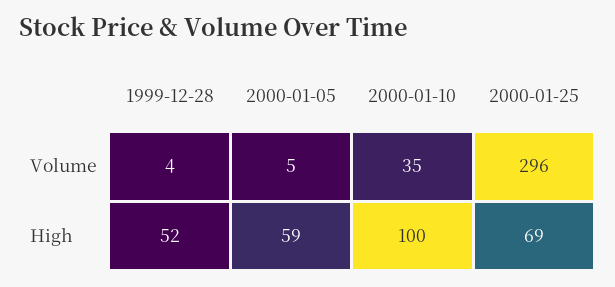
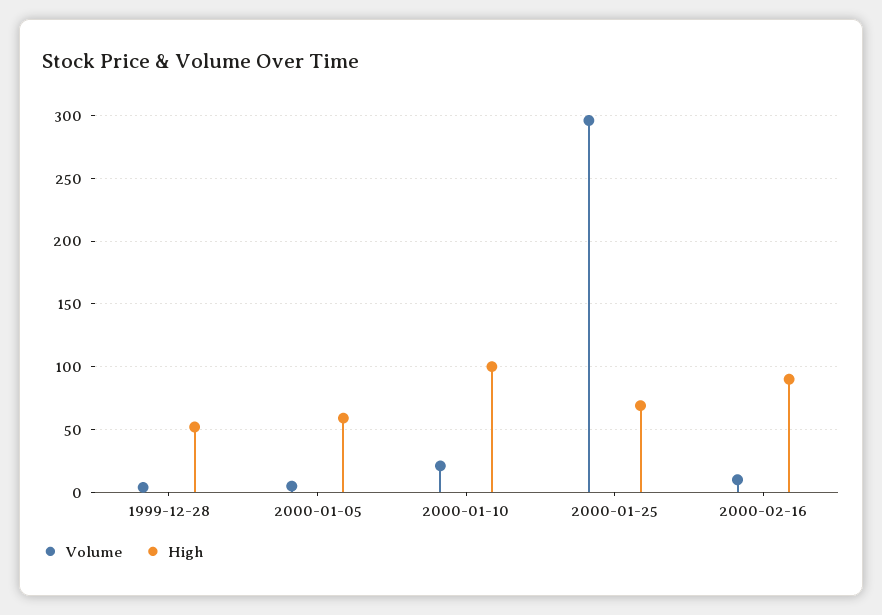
Volume, 2000-01-10: 35 -> 20
Volume, 2000-02-16: none -> 10
High, 2000-02-16: none -> 90

